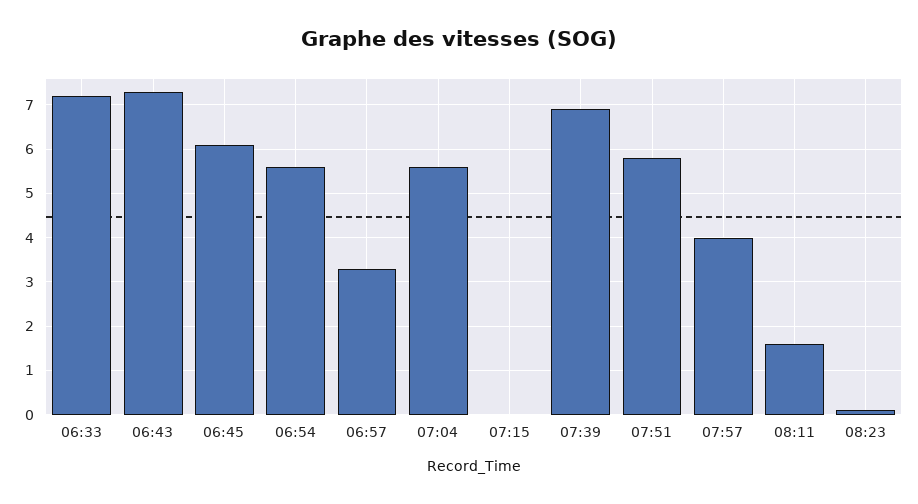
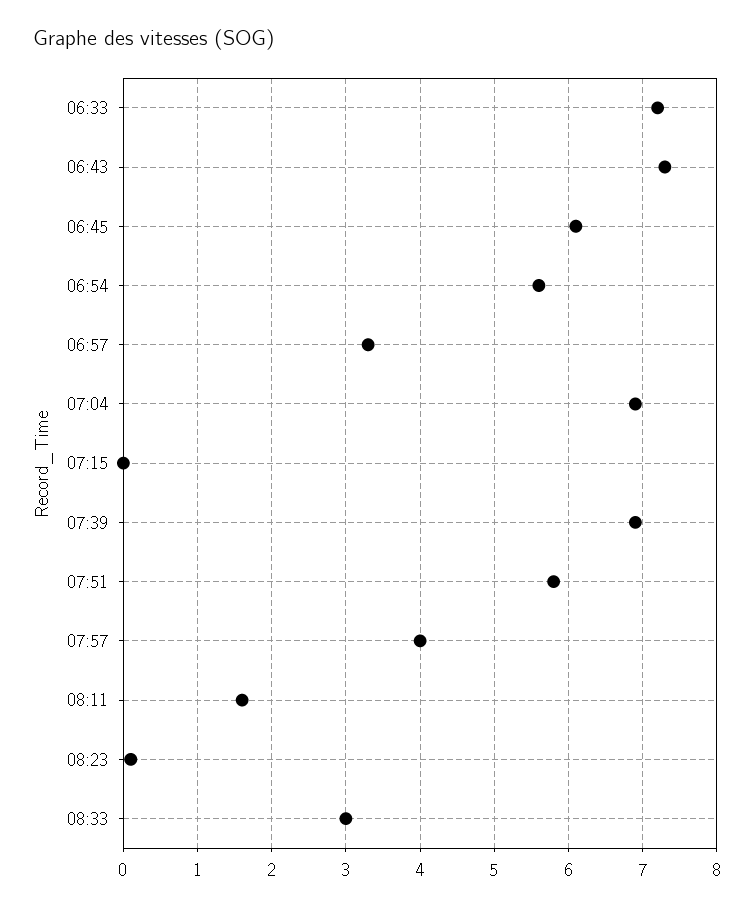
07:04: 5.5 -> 6.9
08:33: none -> 3

